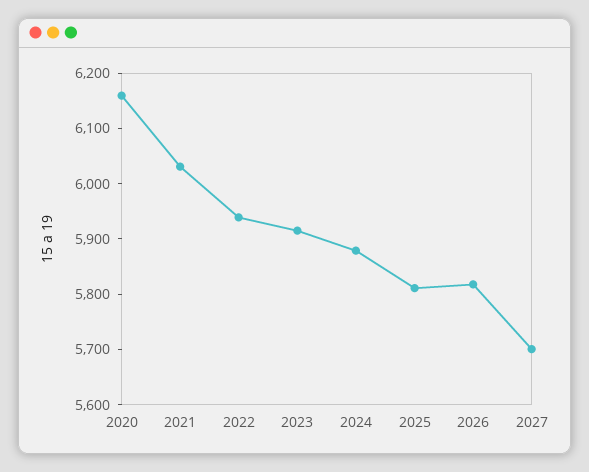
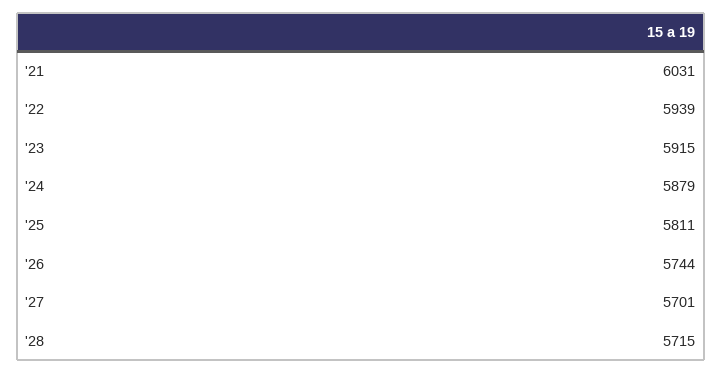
2020: 6160 -> none
2026: 5820 -> 5744
'28: none -> 5715

